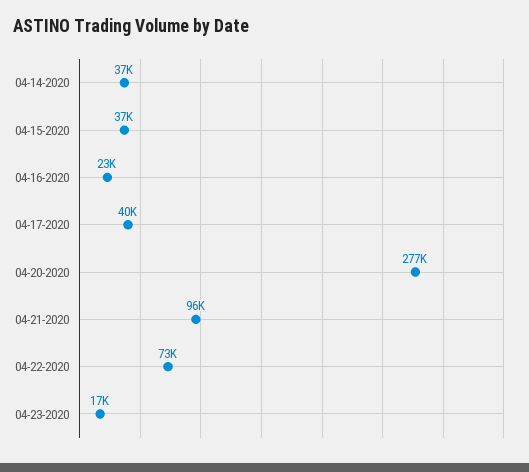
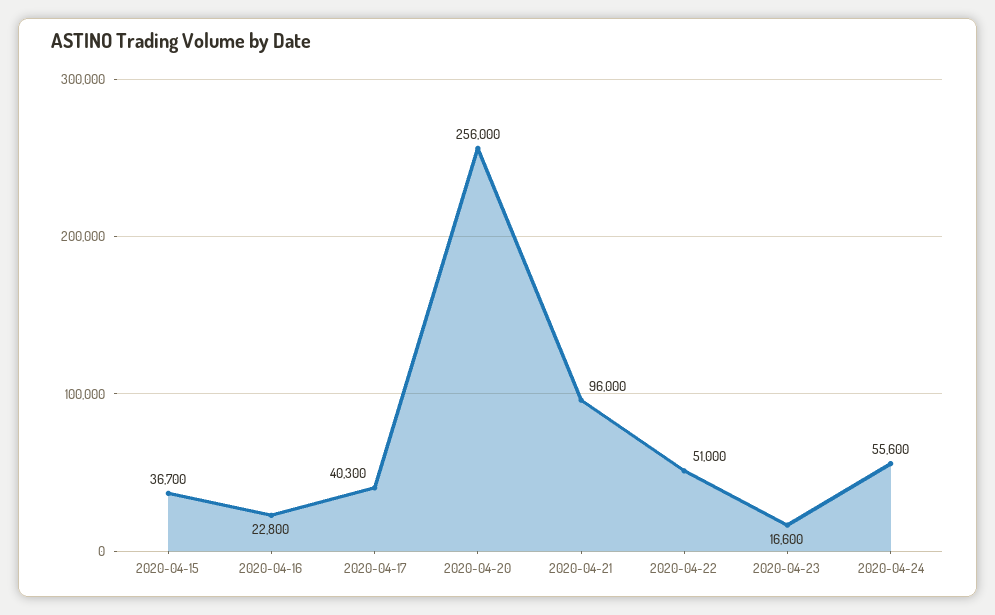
04-14-2020: 37000 -> none
04-20-2020: 277000 -> 256000
04-22-2020: 73000 -> 51000
2020-04-24: none -> 55600

